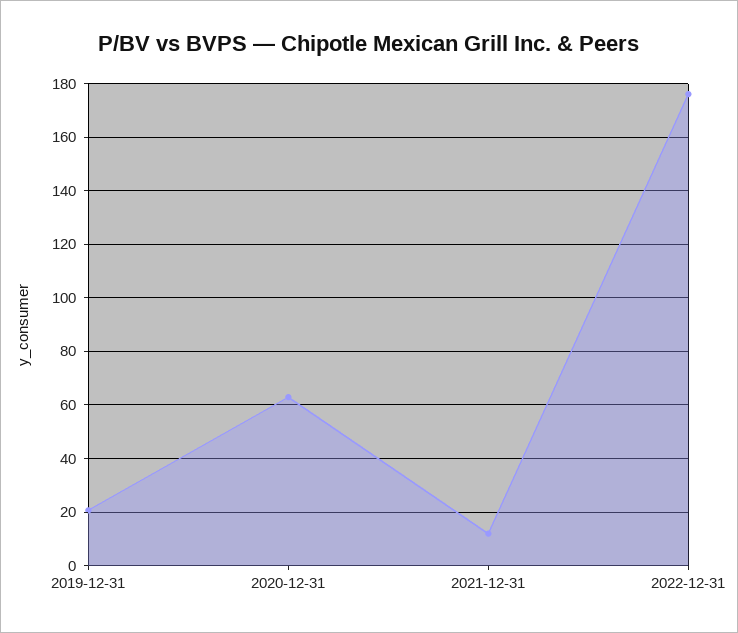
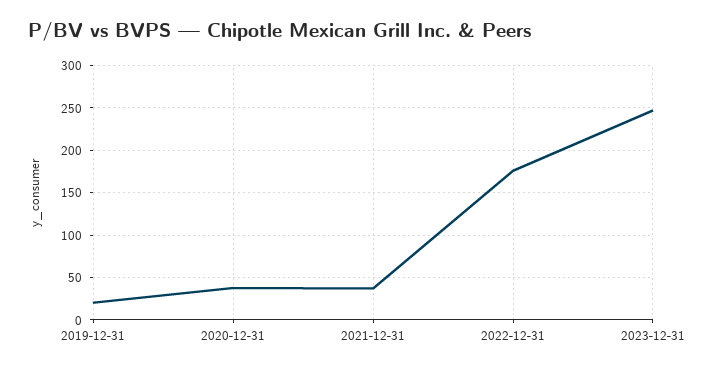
2020-12-31: 62.5 -> 40
2021-12-31: 12.5 -> 40
2023-12-31: none -> 250

